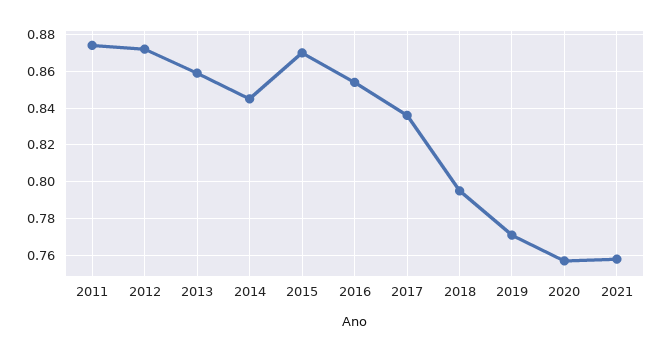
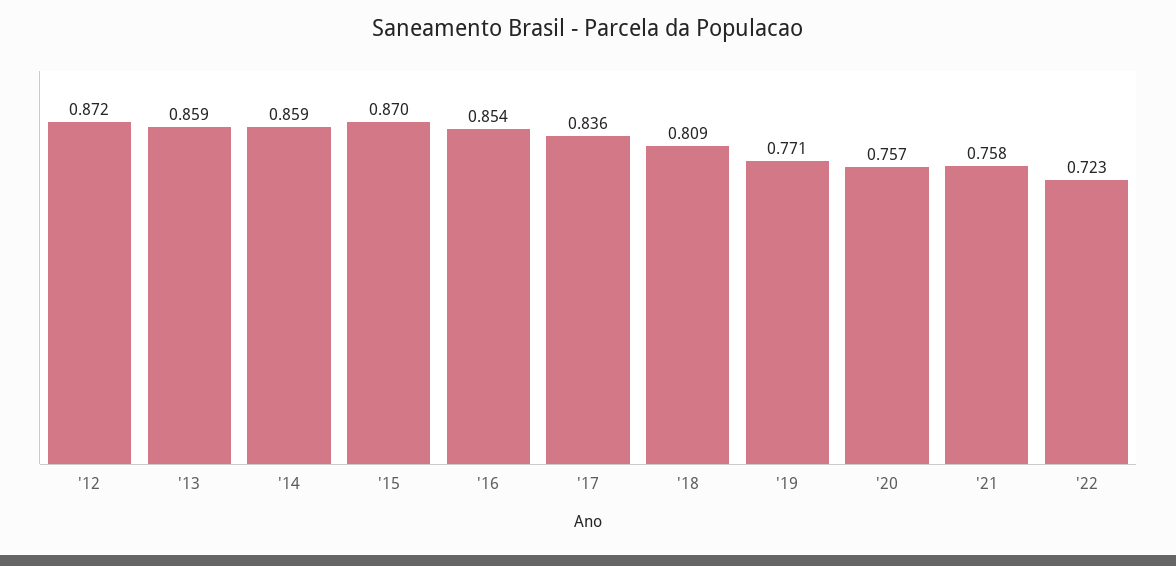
2011: 0.875 -> none
2014: 0.845 -> 0.859
2018: 0.795 -> 0.809
'22: none -> 0.723

